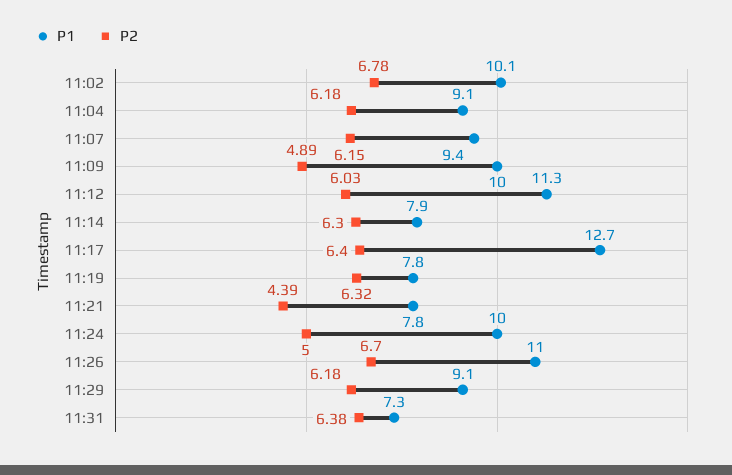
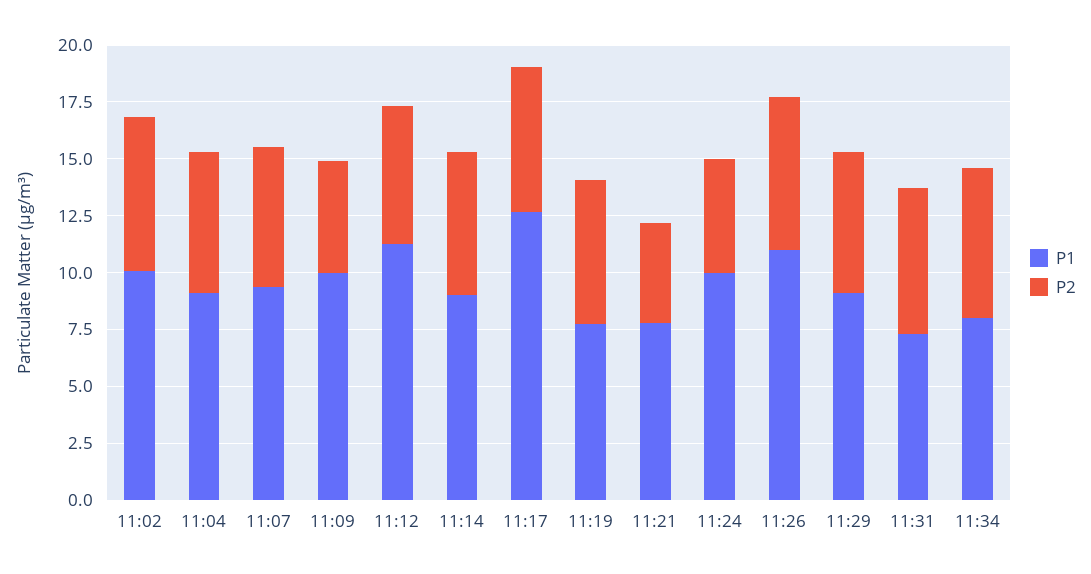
P1, 11:14: 7.9 -> 9
P1, 11:34: none -> 8
P2, 11:34: none -> 6.5

